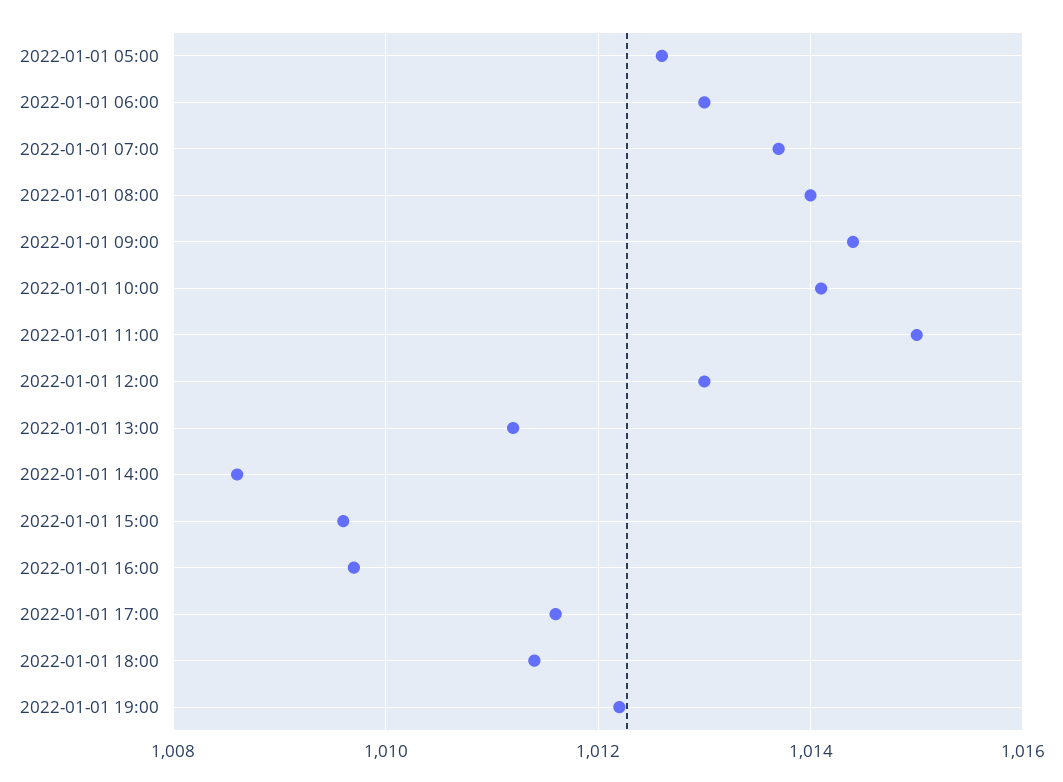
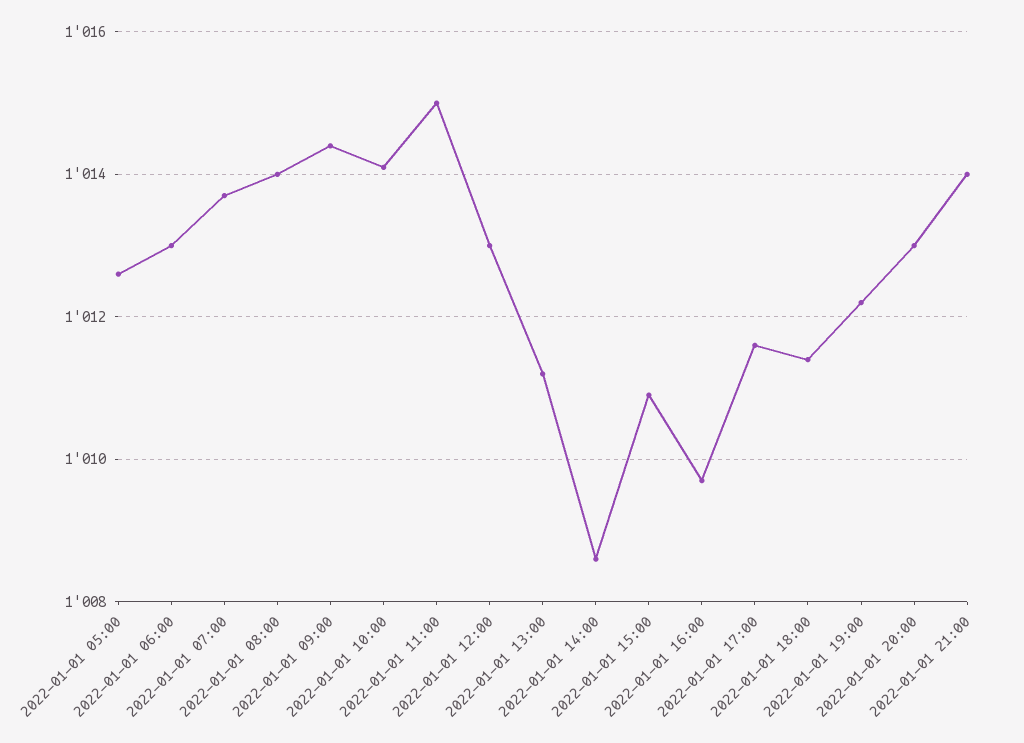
2022-01-01 15:00: 1009.5 -> 1011
2022-01-01 20:00: none -> 1013
2022-01-01 21:00: none -> 1014

